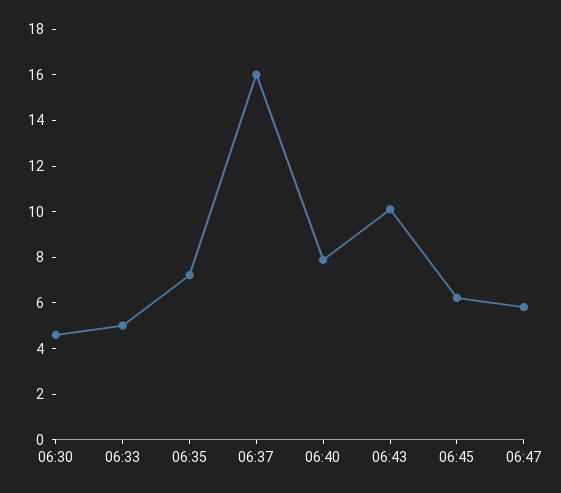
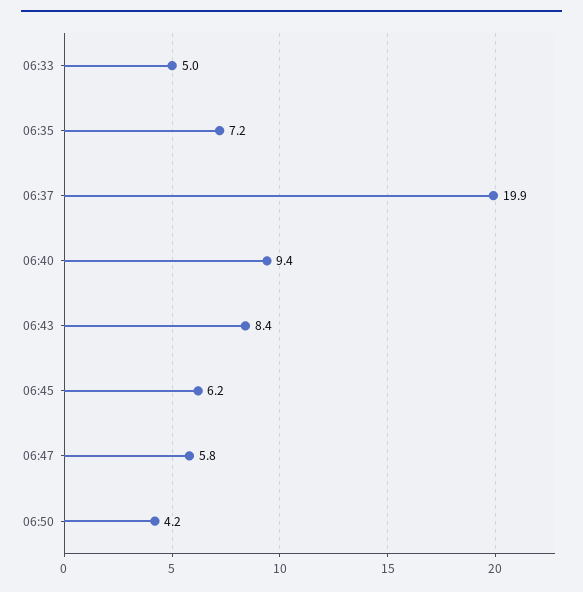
06:30: 4.5 -> none
06:37: 16 -> 19.9
06:40: 8 -> 9.4
06:43: 10 -> 8.4
06:50: none -> 4.2

